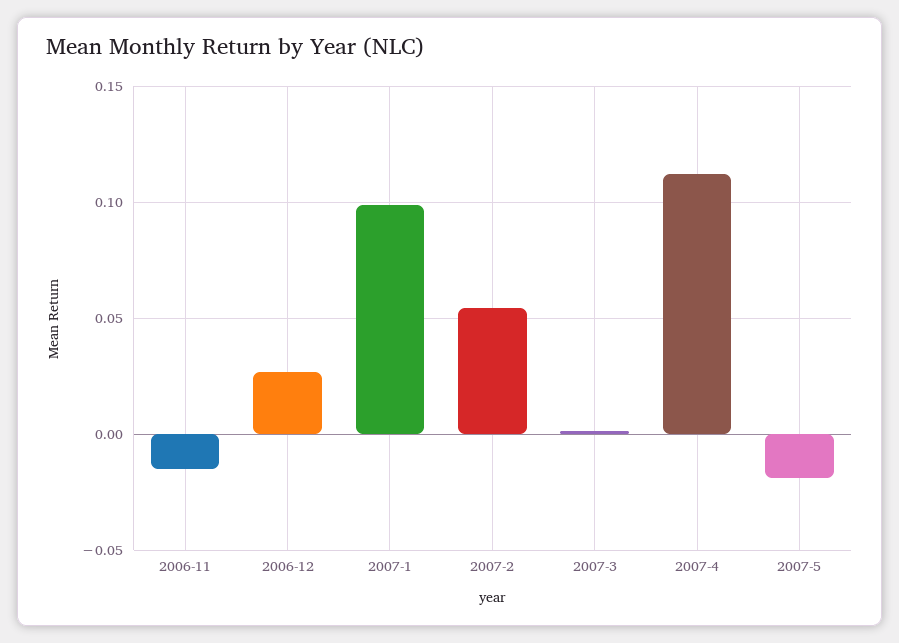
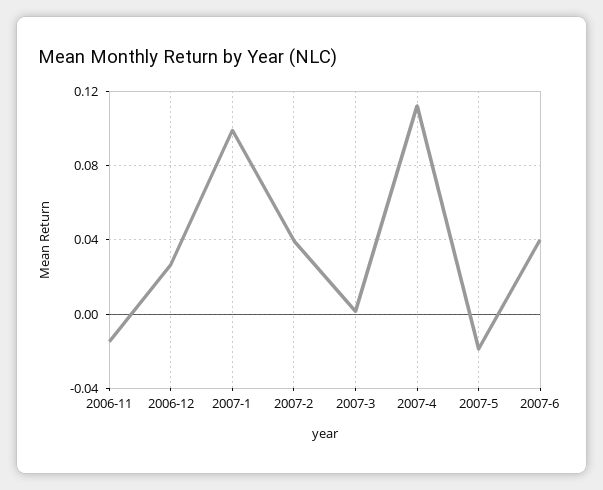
2007-2: 0.055 -> 0.04
2007-6: none -> 0.04

